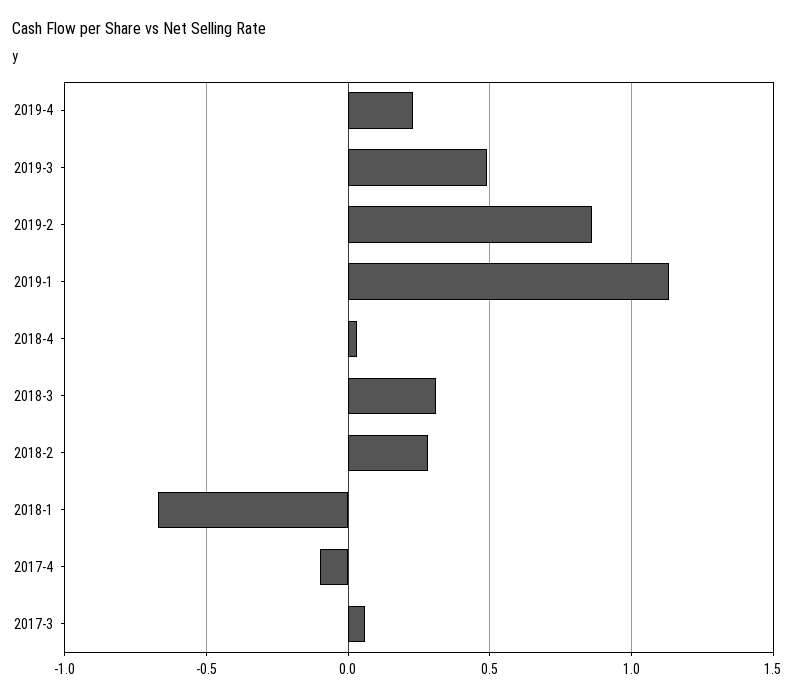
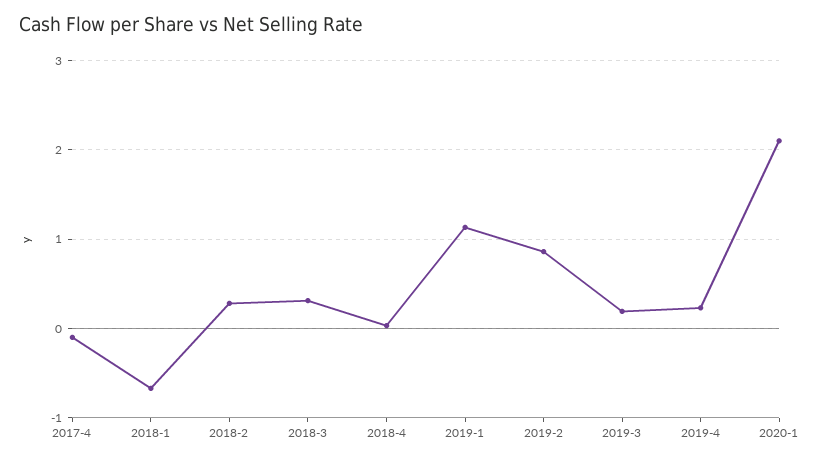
2019-3: 0.5 -> 0.2
2017-3: 0.05 -> none
2020-1: none -> 2.1

